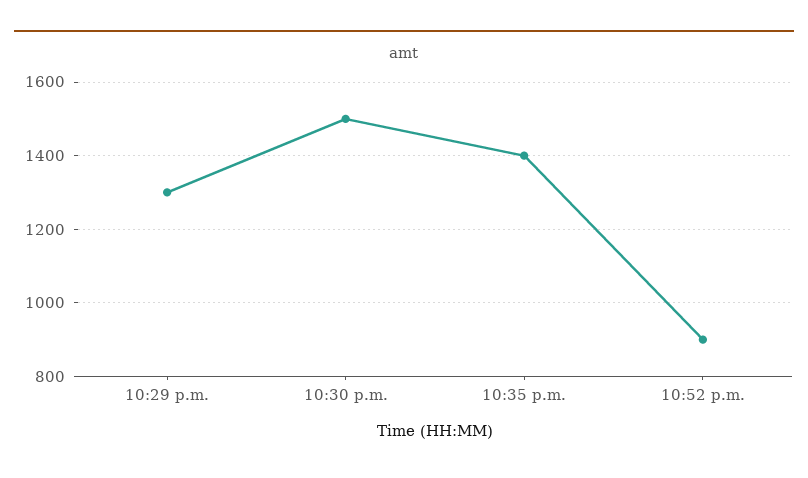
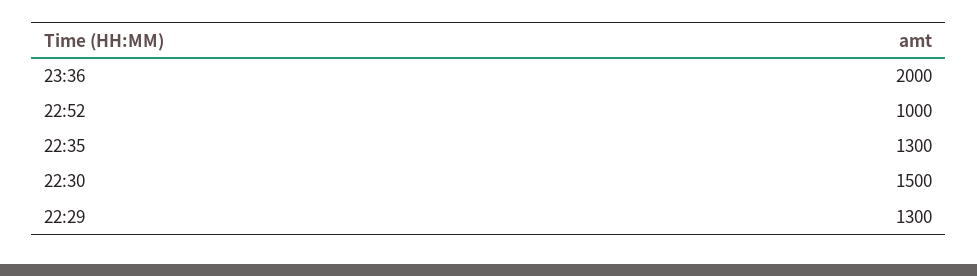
10:35 p.m.: 1400 -> 1300
10:52 p.m.: 900 -> 1000
23:36: none -> 2000

